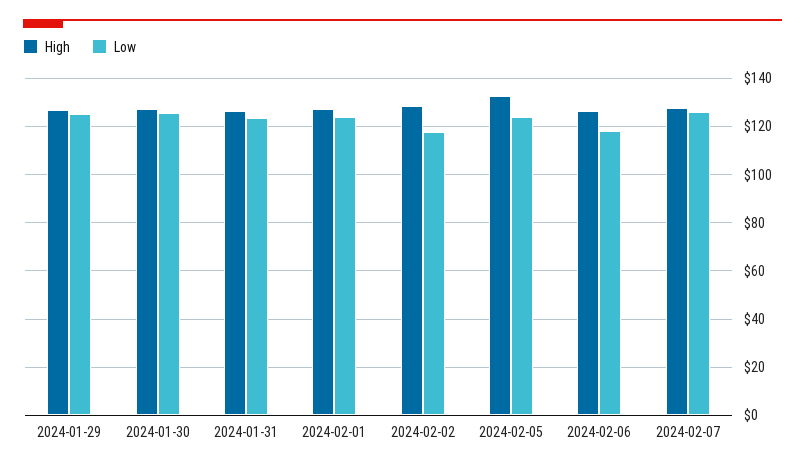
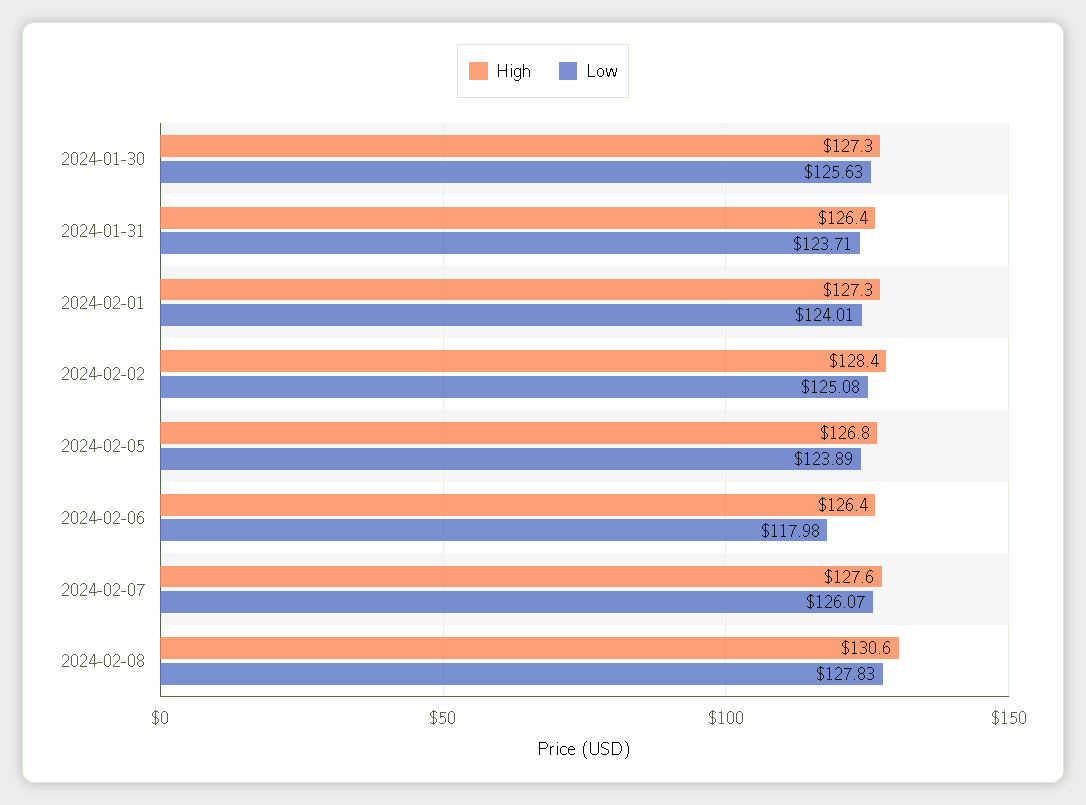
High, 2024-01-29: 127.5 -> none
Low, 2024-01-29: 125 -> none
Low, 2024-02-02: 117.5 -> 125.08
High, 2024-02-05: 132.5 -> 126.8
High, 2024-02-08: none -> 130.6
Low, 2024-02-08: none -> 127.83

